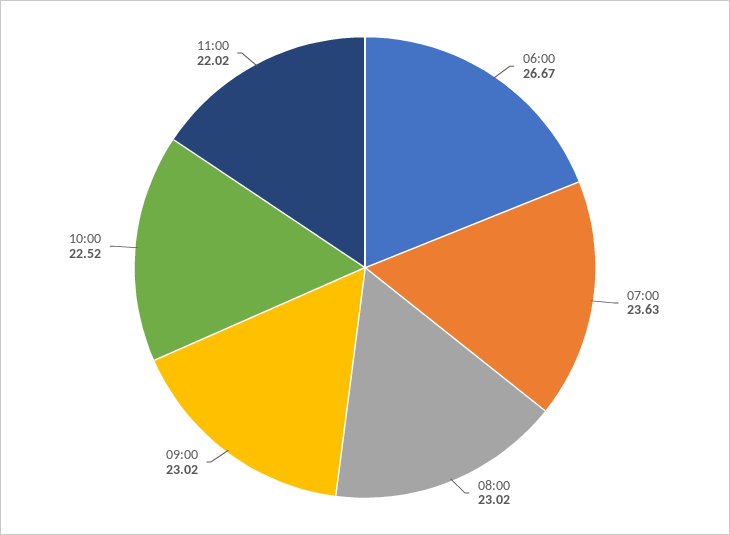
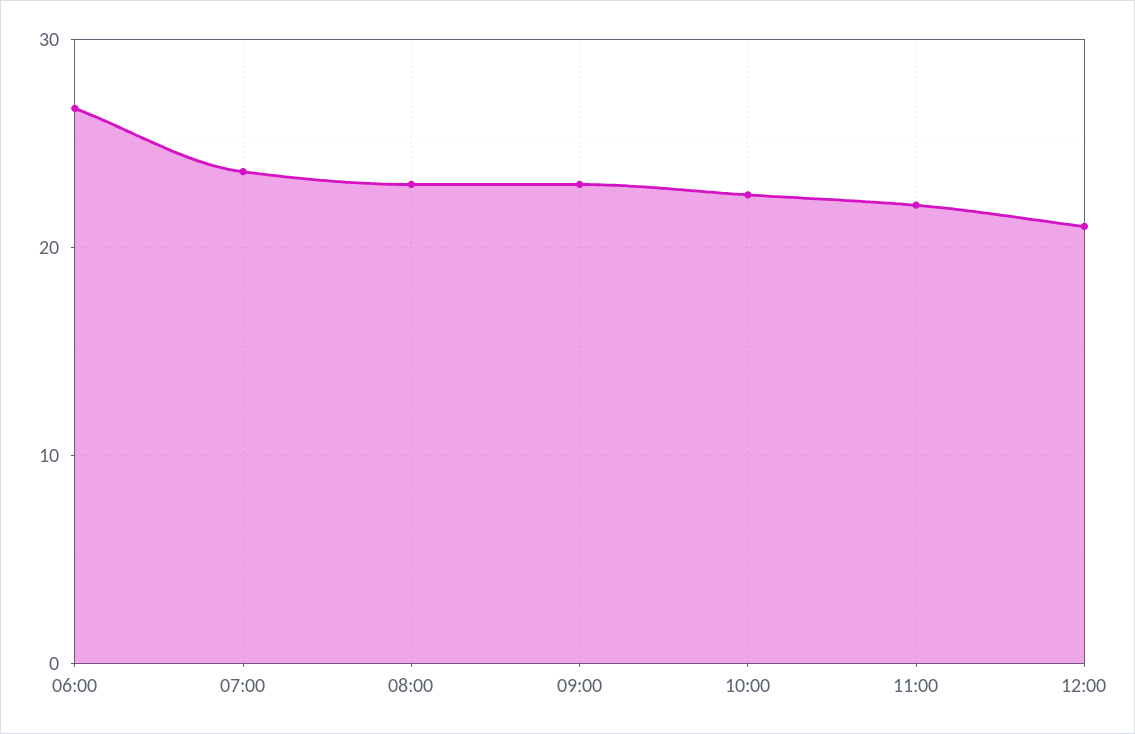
12:00: none -> 21

